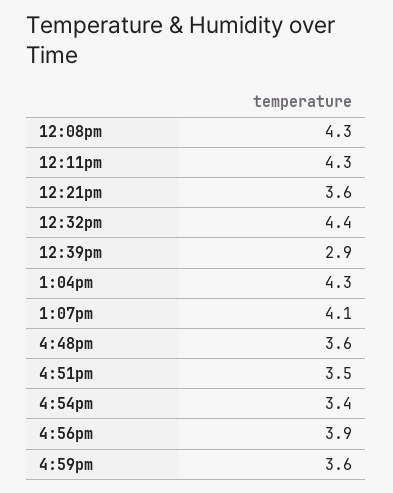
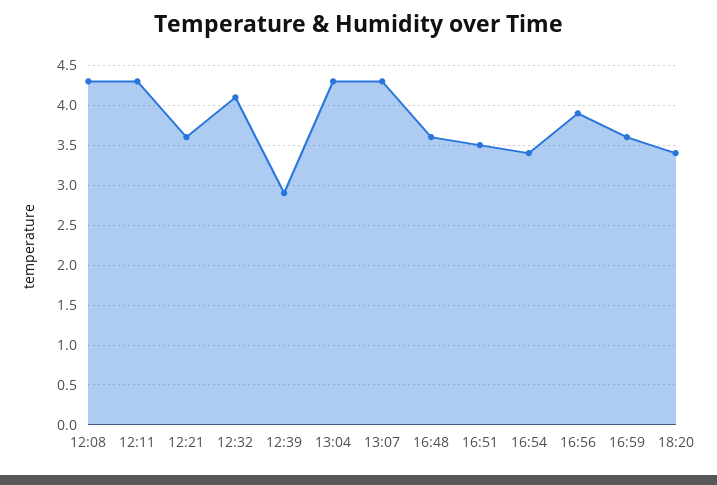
12:32pm: 4.4 -> 4.1
1:07pm: 4.1 -> 4.3
18:20: none -> 3.4

